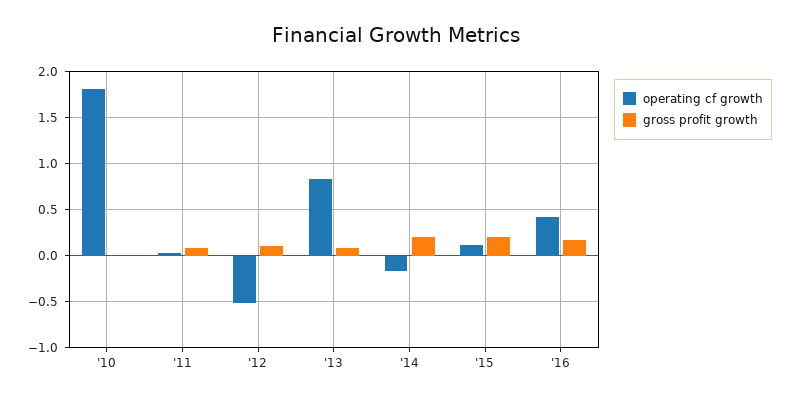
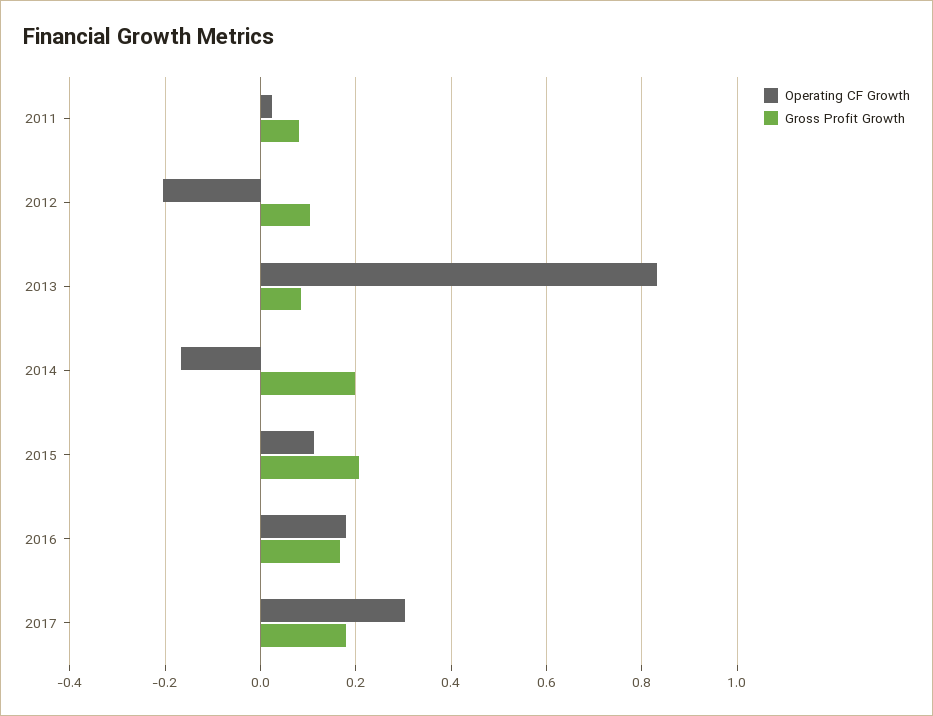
operating cf growth, '10: 1.8 -> none
gross profit growth, '10: 0 -> none
operating cf growth, '12: -0.5 -> -0.2
operating cf growth, '16: 0.4 -> 0.18
operating cf growth, 2017: none -> 0.3
gross profit growth, 2017: none -> 0.18

